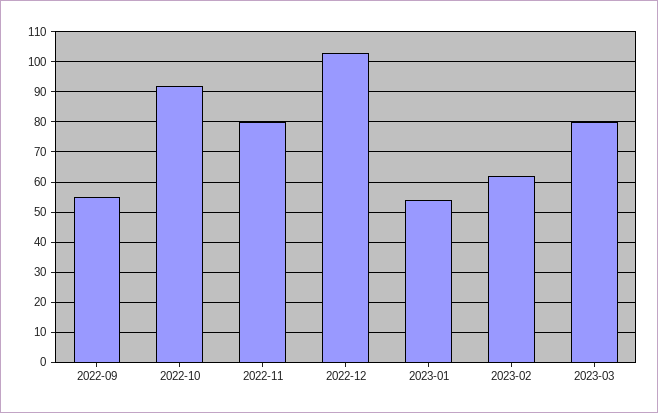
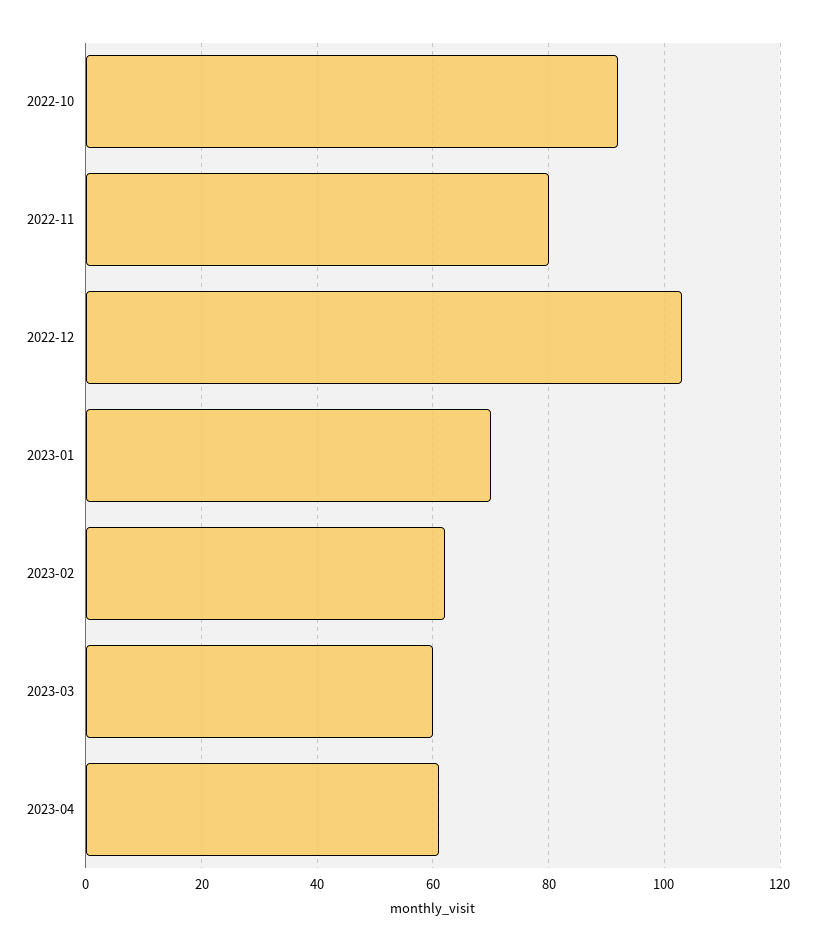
2022-09: 55 -> none
2023-01: 55 -> 70
2023-03: 80 -> 60
2023-04: none -> 60

